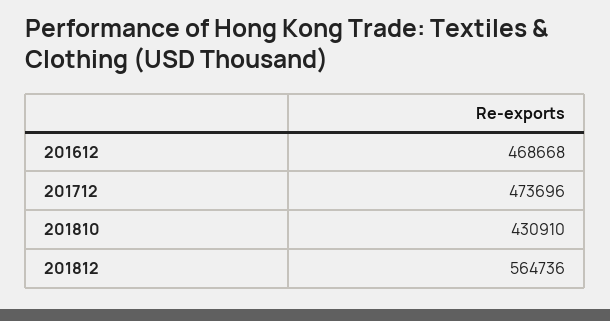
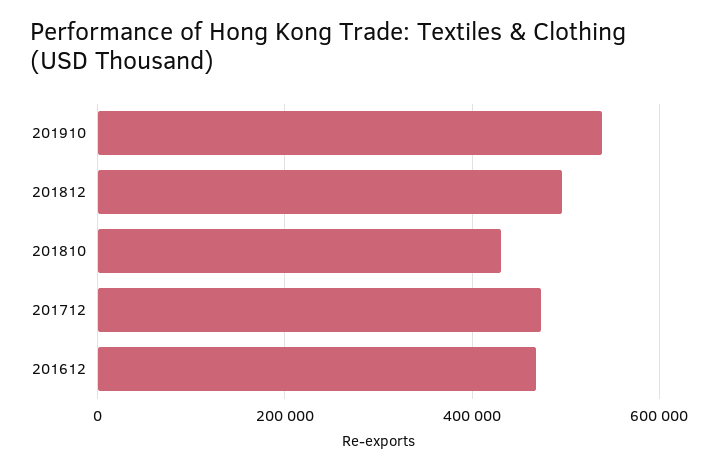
201812: 564736 -> 500000
201910: none -> 540000

